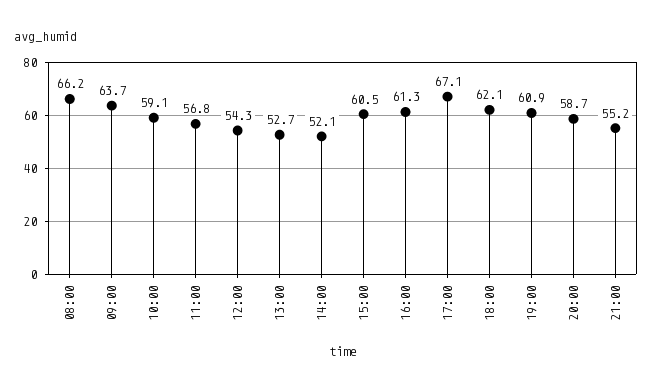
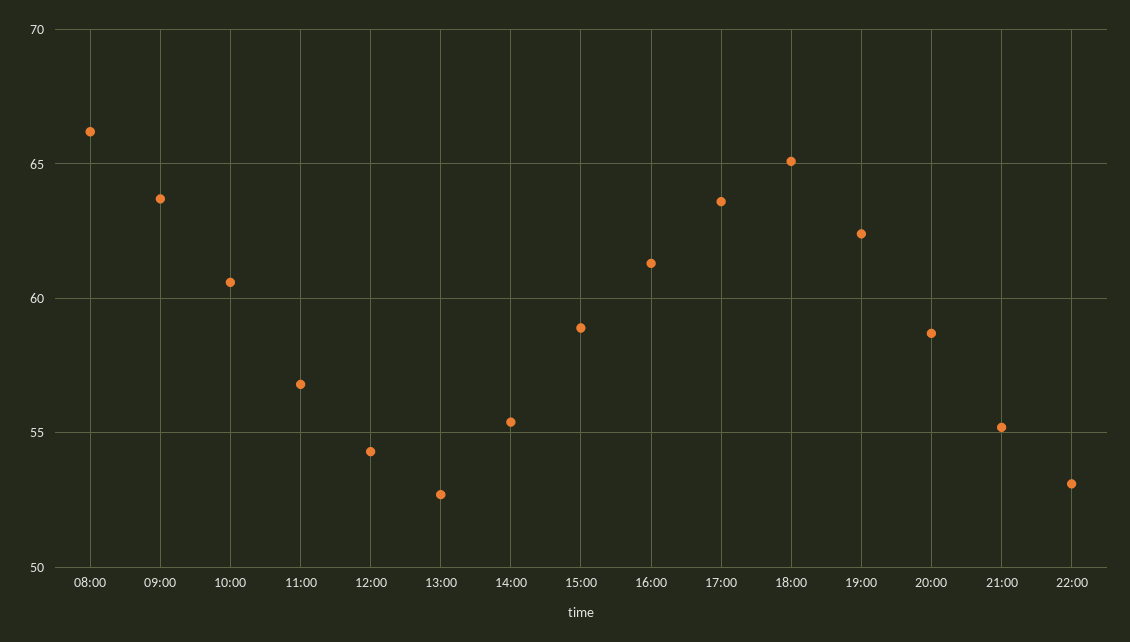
10:00: 59.1 -> 60.5
14:00: 52.1 -> 55.5
15:00: 60.5 -> 59
17:00: 67.1 -> 63.5
18:00: 62.1 -> 65
19:00: 60.9 -> 62.5
22:00: none -> 53

